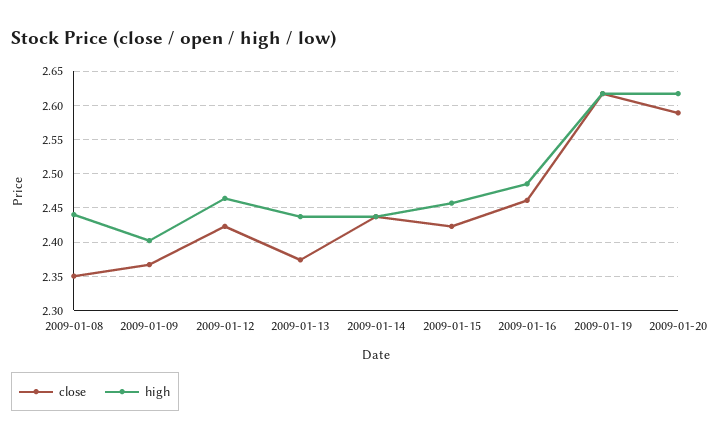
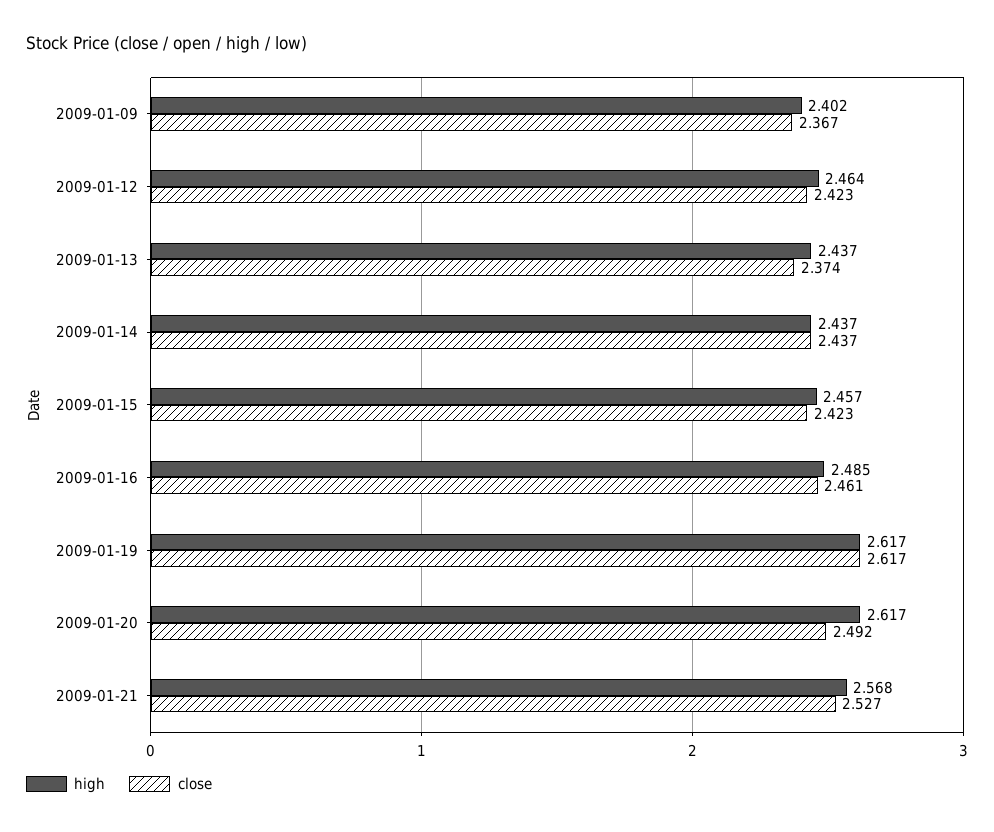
close, 2009-01-08: 2.35 -> none
high, 2009-01-08: 2.44 -> none
close, 2009-01-20: 2.59 -> 2.492
high, 2009-01-21: none -> 2.568
close, 2009-01-21: none -> 2.527

